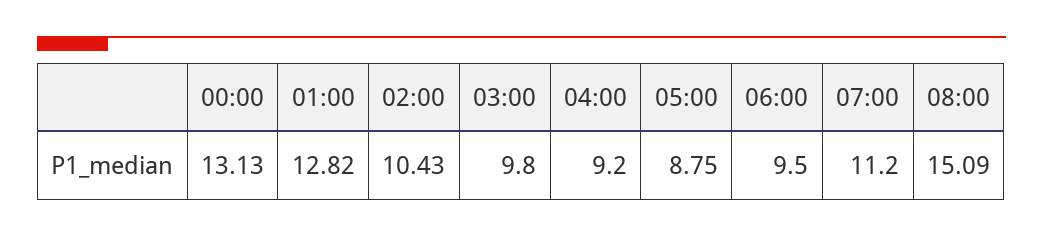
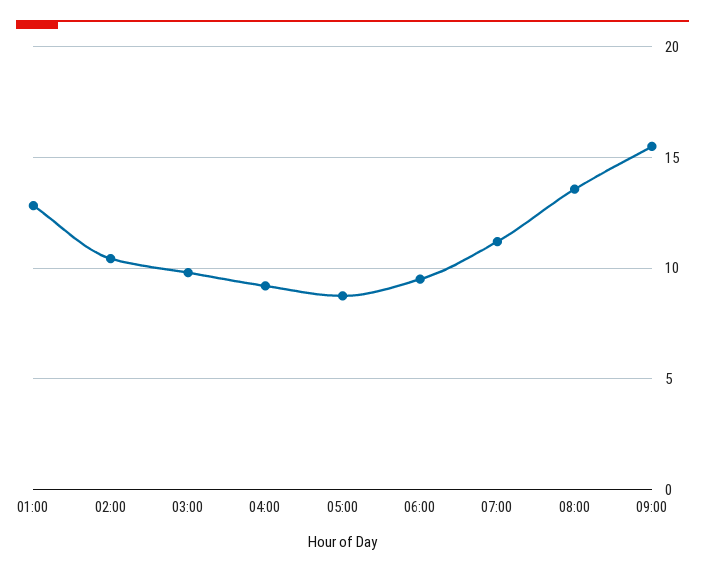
00:00: 13.13 -> none
08:00: 15.09 -> 13.5
09:00: none -> 15.5

